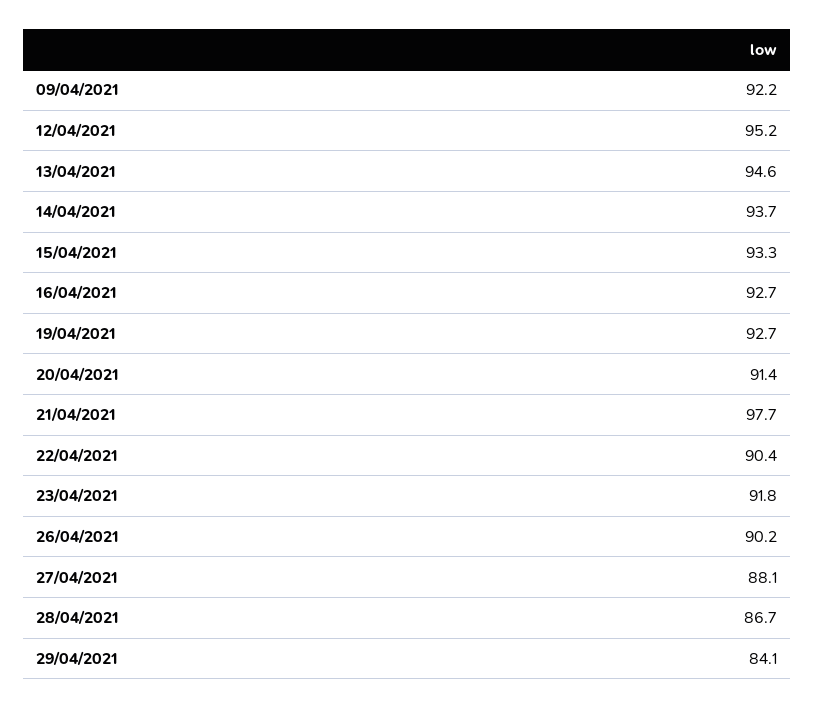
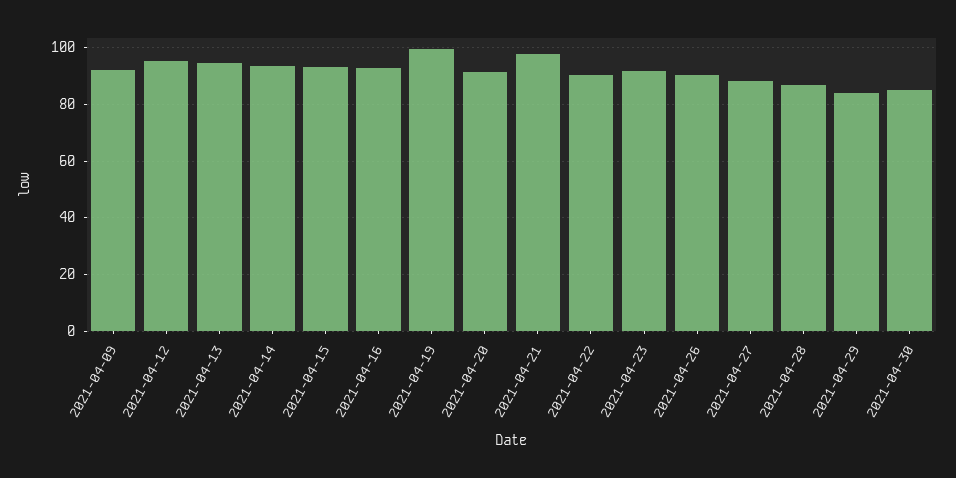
19/04/2021: 92.7 -> 100
2021-04-30: none -> 85

